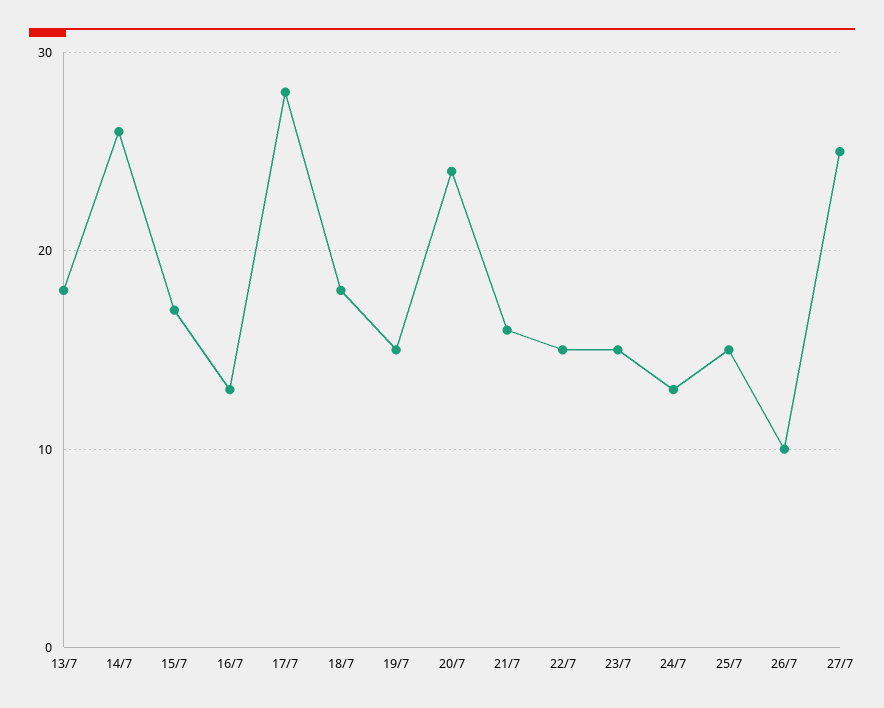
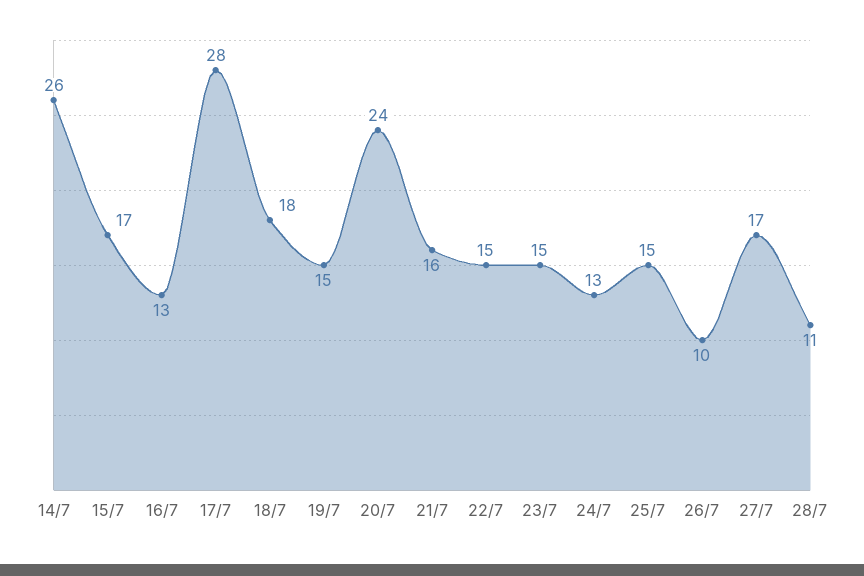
13/7: 18 -> none
27/7: 25 -> 17
28/7: none -> 11

